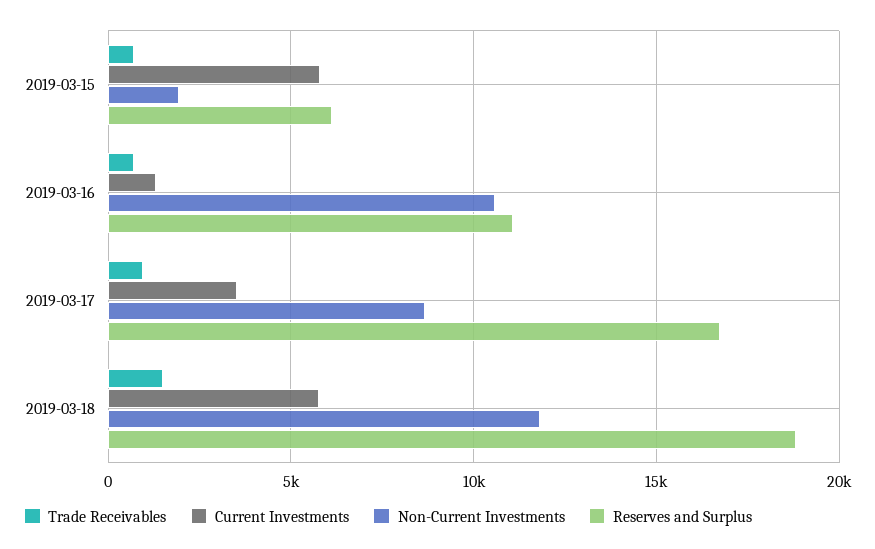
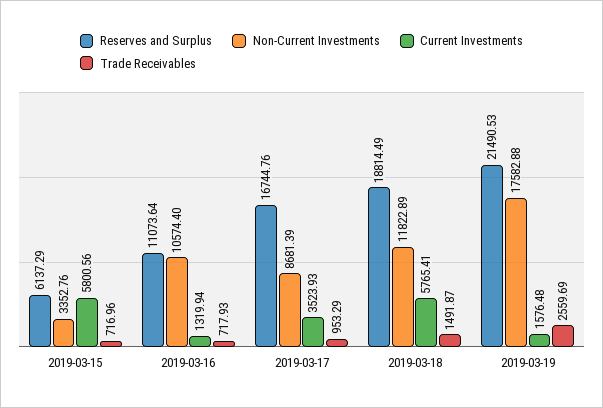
Non-Current Investments, 2019-03-15: 2000 -> 3352.76
Reserves and Surplus, 2019-03-19: none -> 21490.53
Non-Current Investments, 2019-03-19: none -> 17582.88
Current Investments, 2019-03-19: none -> 1576.48
Trade Receivables, 2019-03-19: none -> 2559.69

